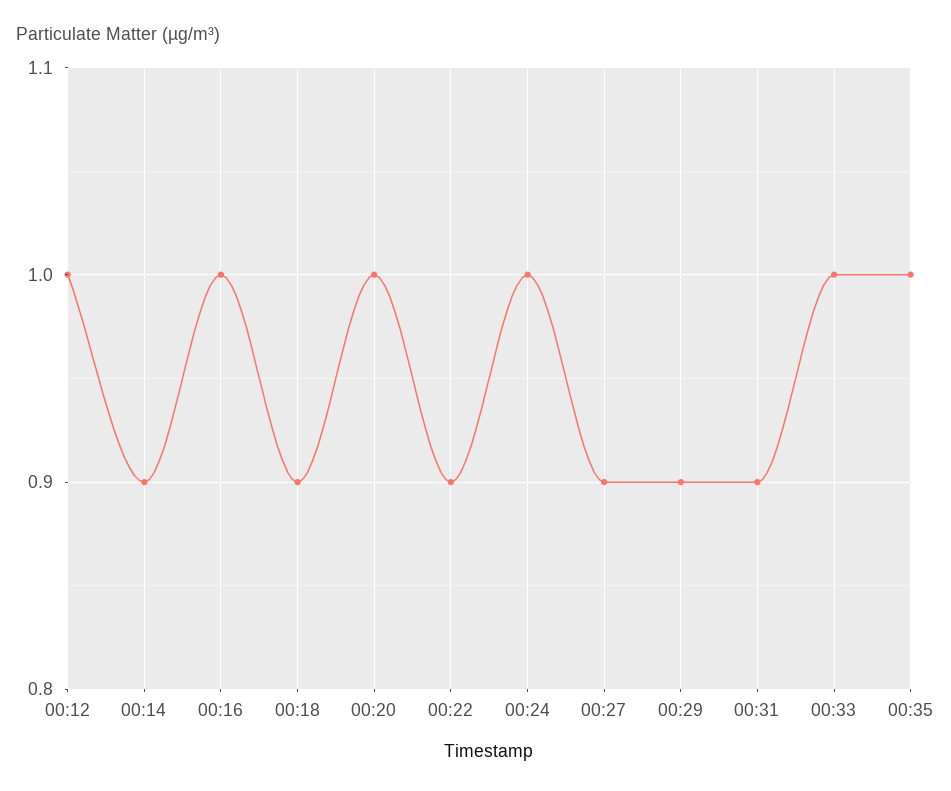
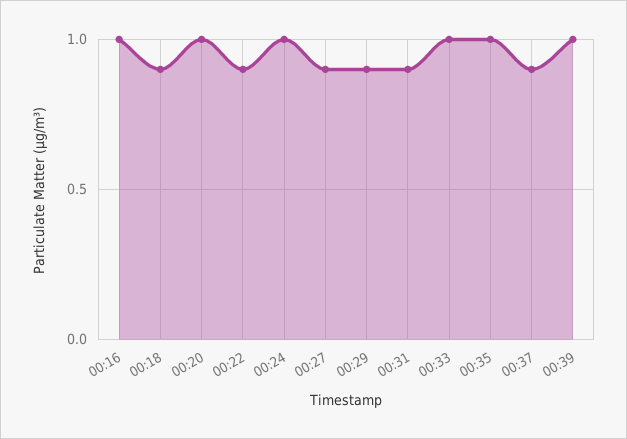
00:12: 1 -> none
00:14: 0.9 -> none
00:37: none -> 0.9
00:39: none -> 1

